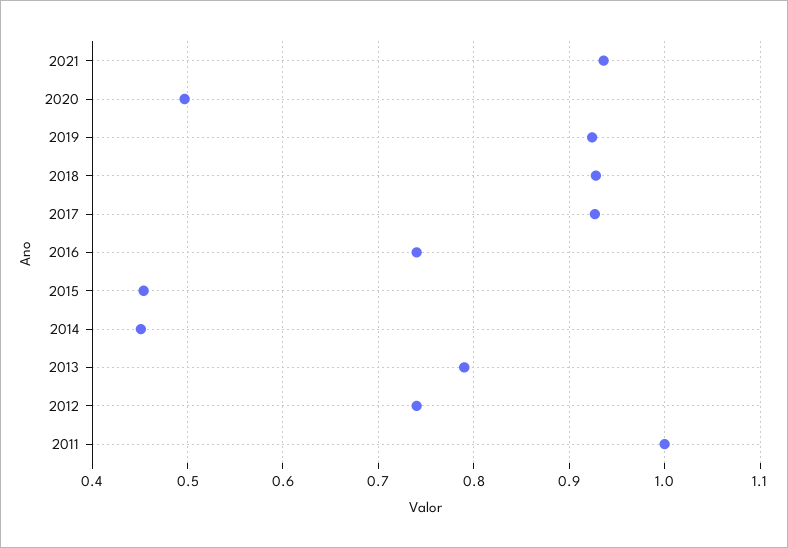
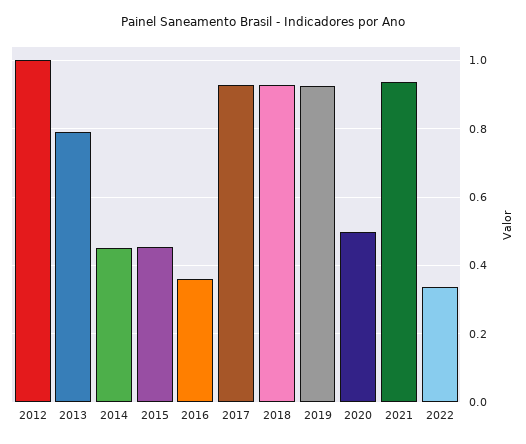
2016: 0.74 -> 0.36
2012: 0.74 -> 1
2011: 1 -> none
2022: none -> 0.34

